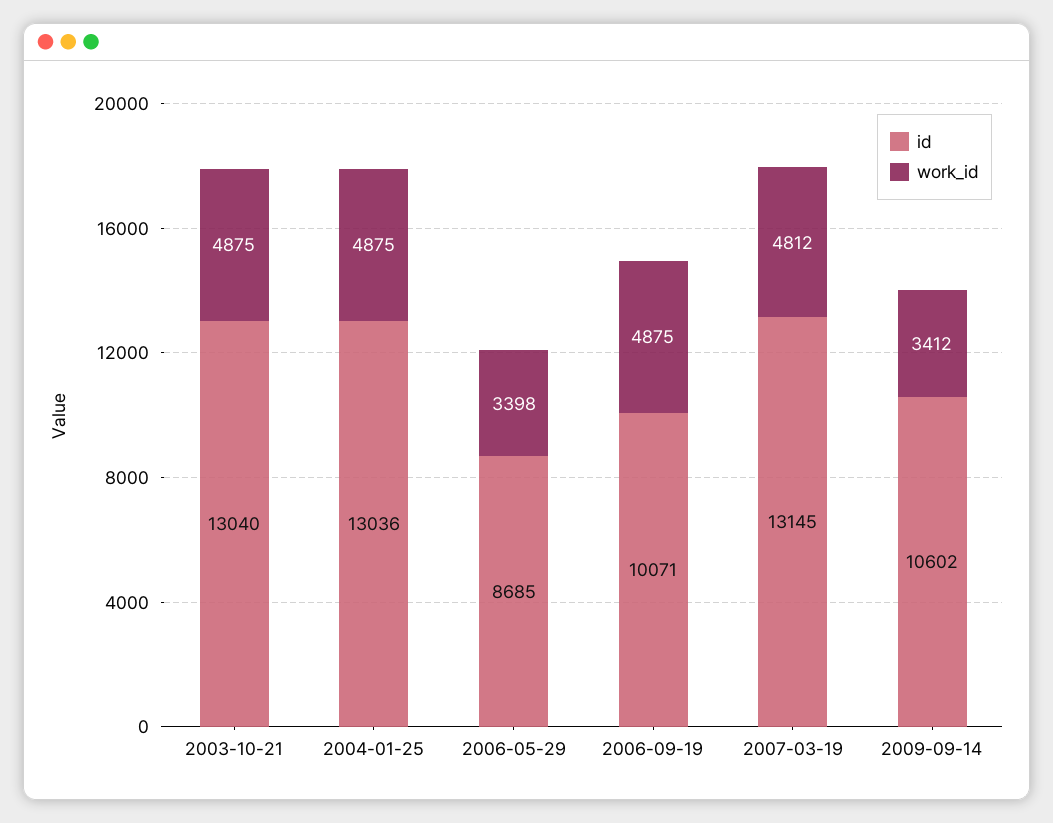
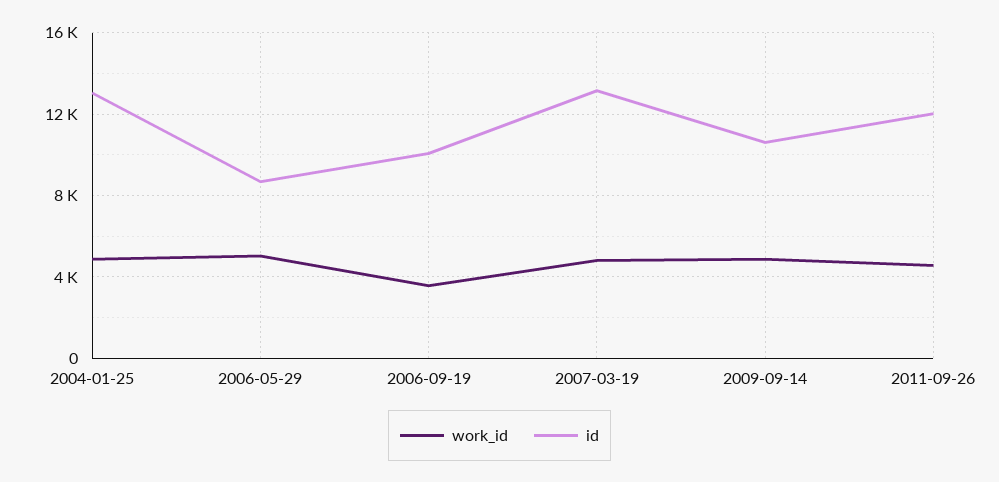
id, 2003-10-21: 13040 -> none
work_id, 2003-10-21: 4875 -> none
work_id, 2006-05-29: 3398 -> 5000
work_id, 2006-09-19: 4875 -> 3500
work_id, 2009-09-14: 3412 -> 5000
work_id, 2011-09-26: none -> 4500
id, 2011-09-26: none -> 12000

